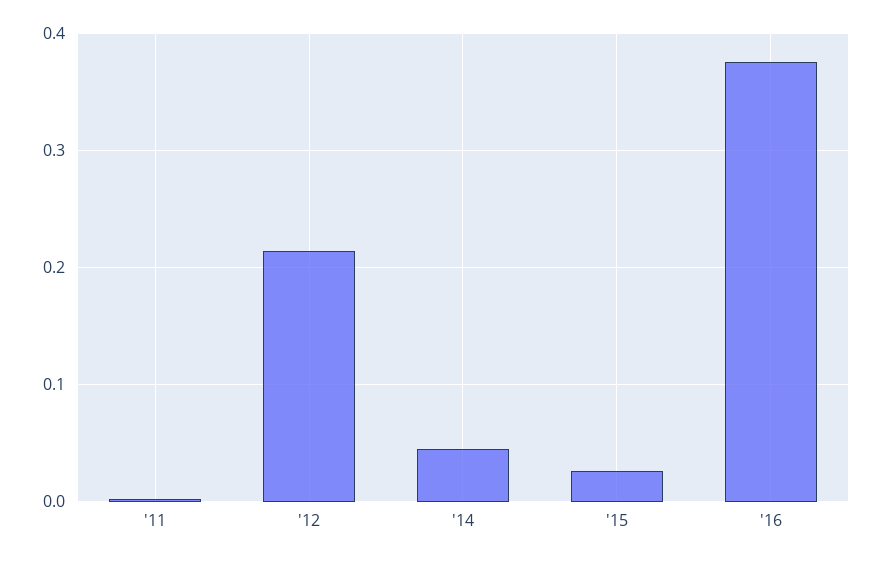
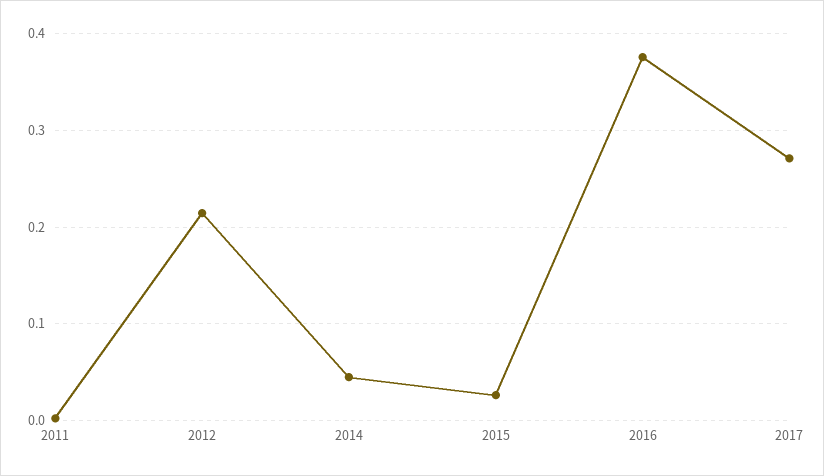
2017: none -> 0.27

